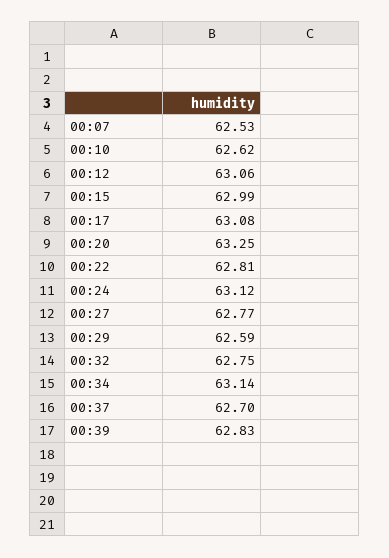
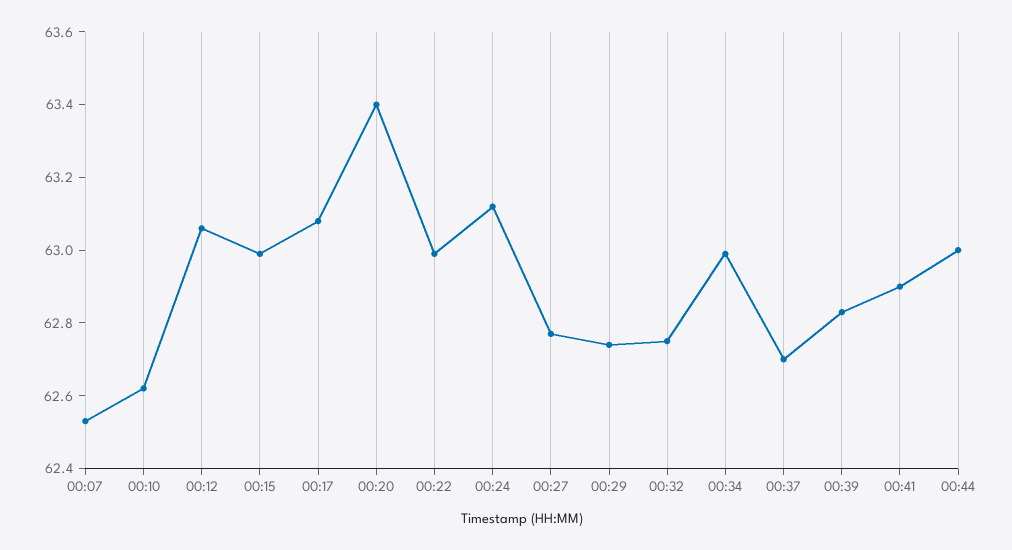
00:20: 63.25 -> 63.4
00:22: 62.81 -> 63
00:29: 62.59 -> 62.75
00:34: 63.14 -> 63
00:41: none -> 62.9
00:44: none -> 63

